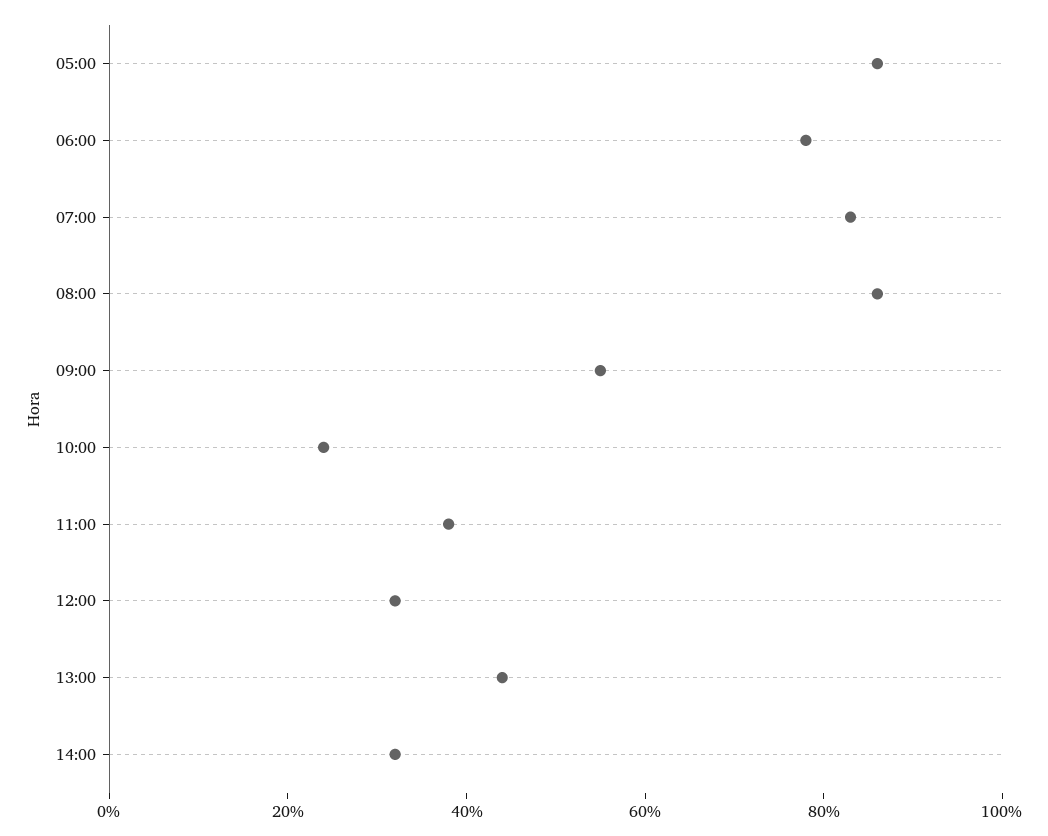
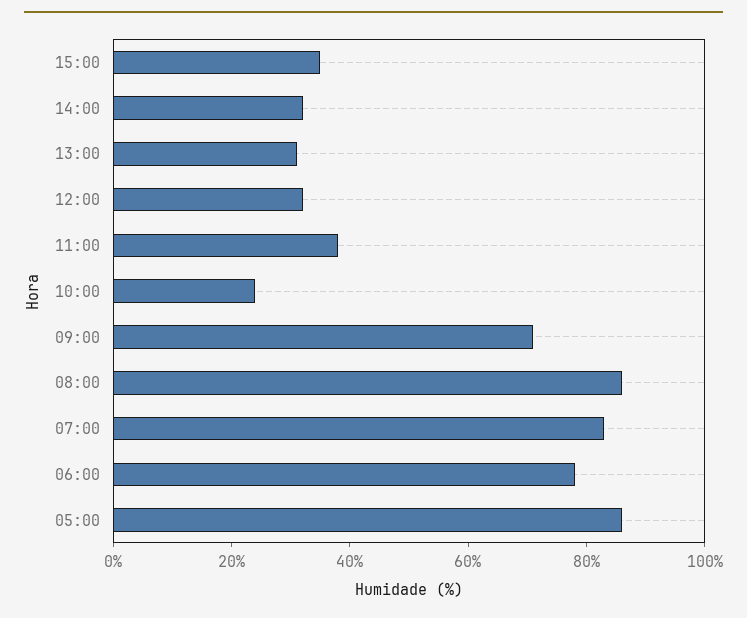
09:00: 55 -> 70
13:00: 45 -> 30
15:00: none -> 35

